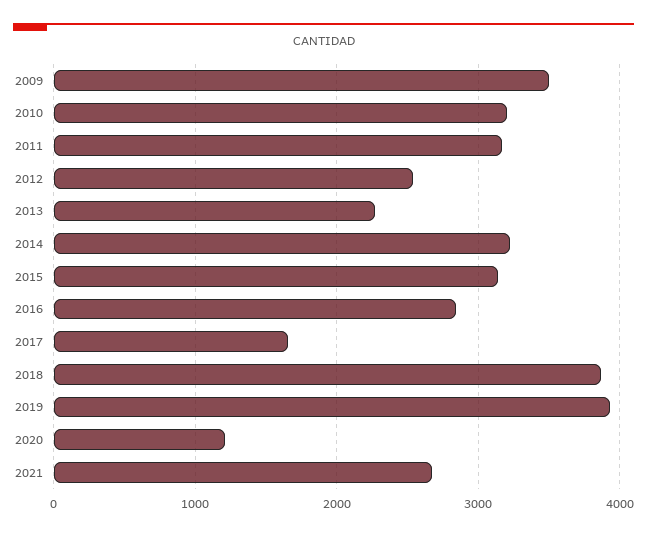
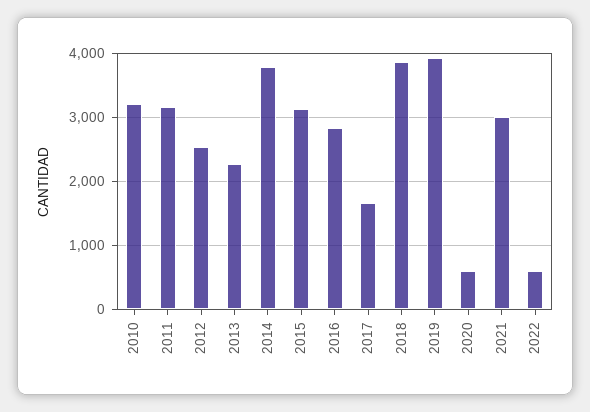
2009: 3500 -> none
2014: 3200 -> 3800
2020: 1200 -> 600
2021: 2700 -> 3000
2022: none -> 600

